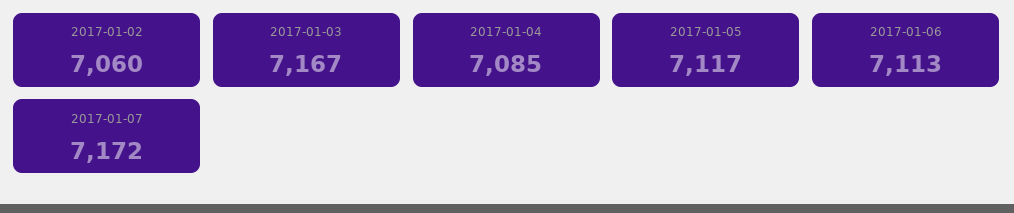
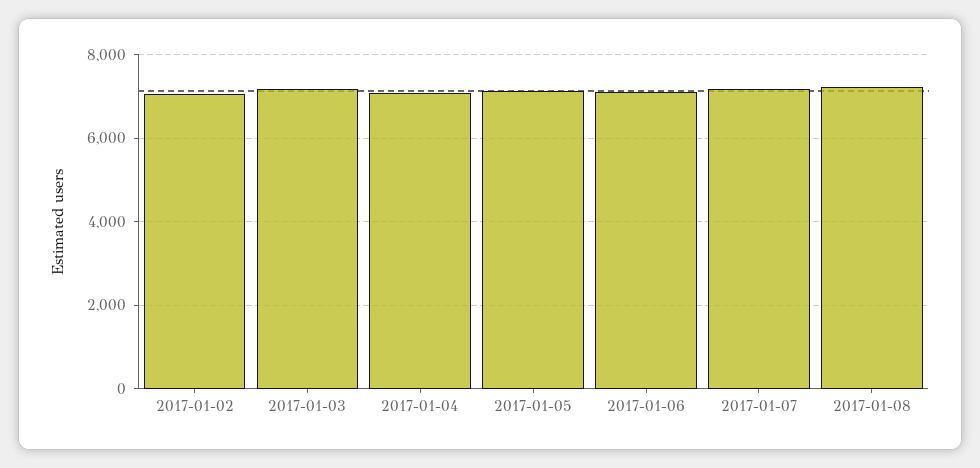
2017-01-08: none -> 7200

